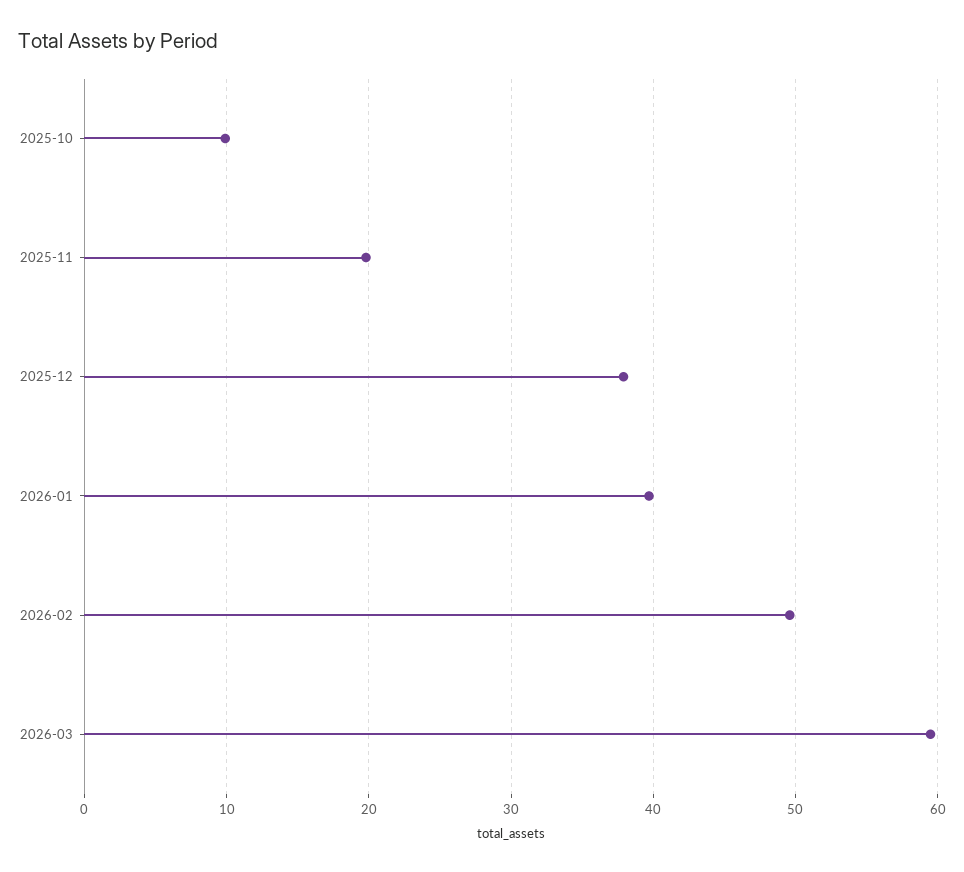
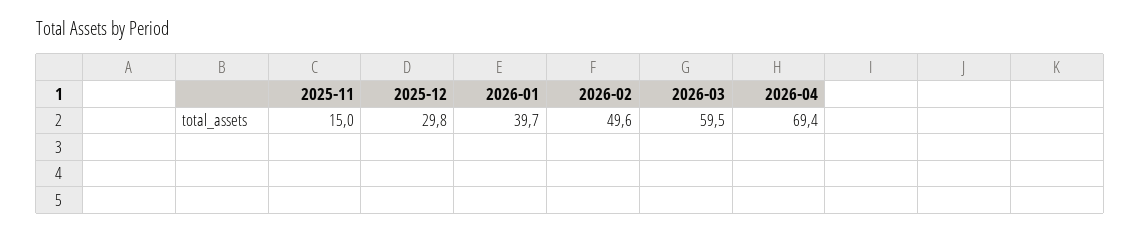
2025-10: 10 -> none
2025-11: 20 -> 15
2025-12: 38 -> 29.8
2026-04: none -> 69.4

